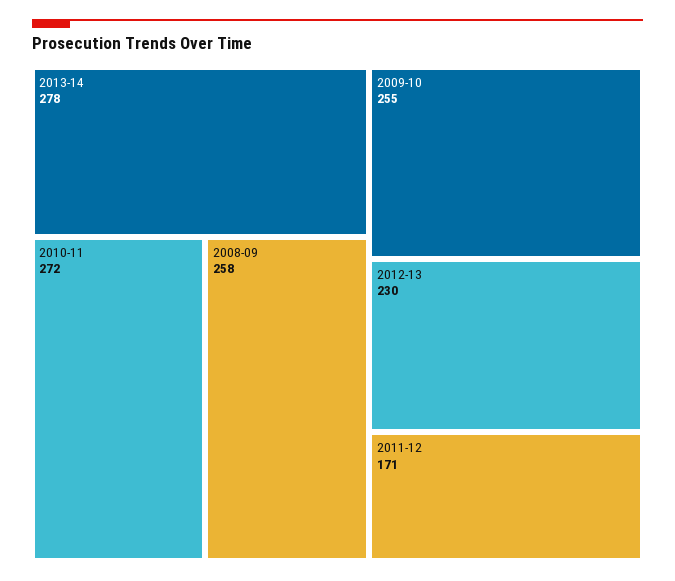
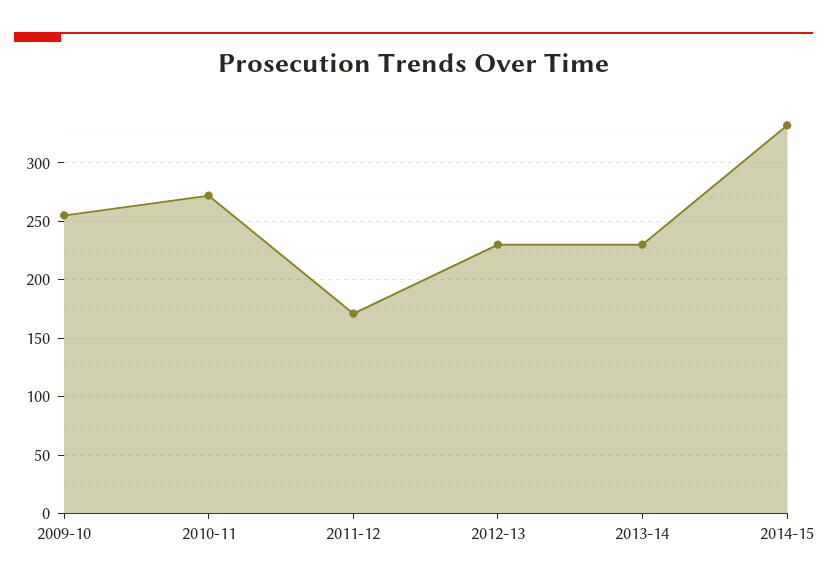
2013-14: 278 -> 230
2008-09: 258 -> none
2014-15: none -> 330

